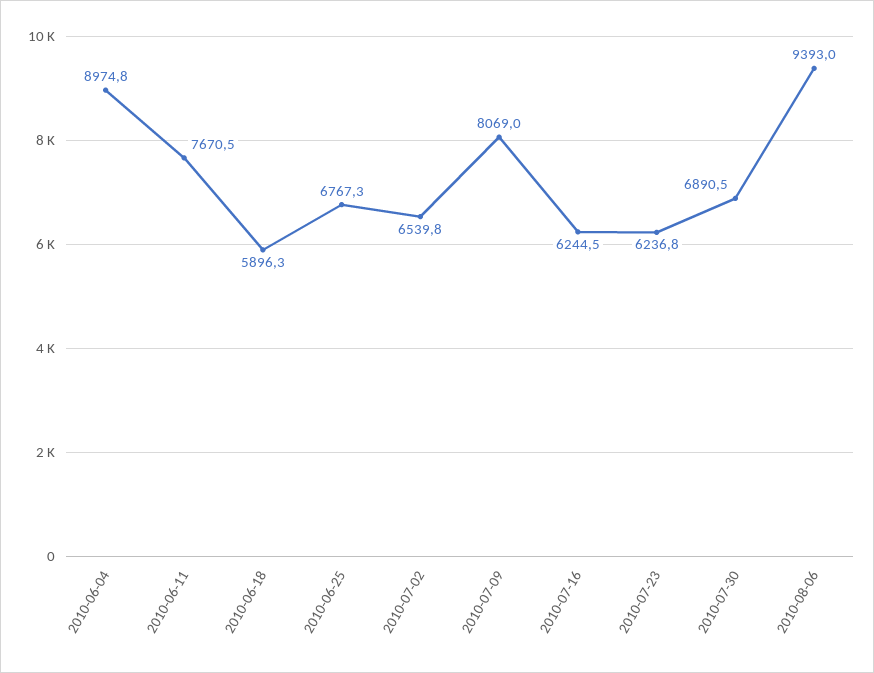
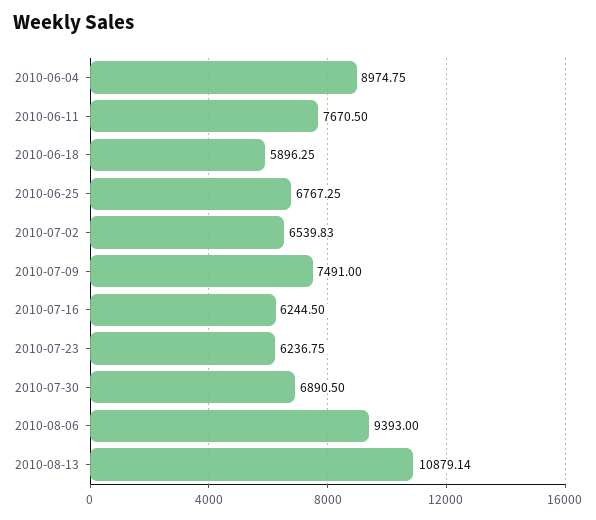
2010-07-09: 8069 -> 7491
2010-08-13: none -> 10879.14

